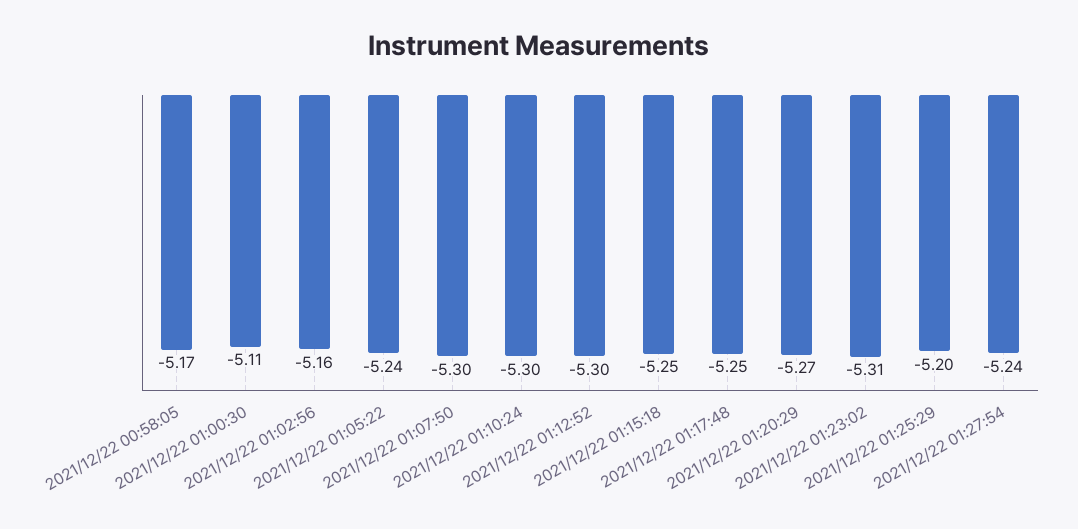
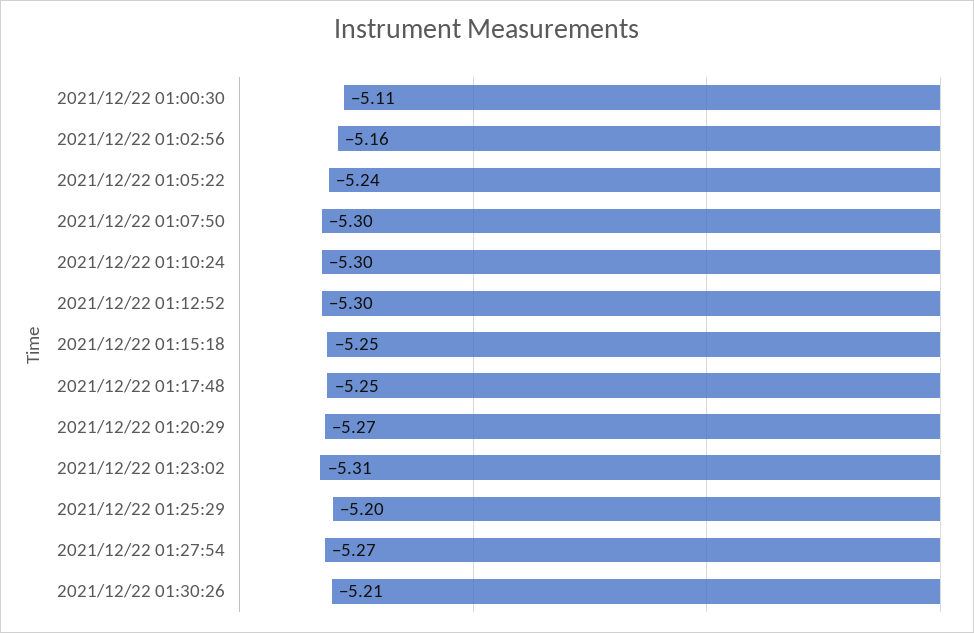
2021/12/22 00:58:05: -5.17 -> none
2021/12/22 01:27:54: -5.24 -> -5.27
2021/12/22 01:30:26: none -> -5.21

